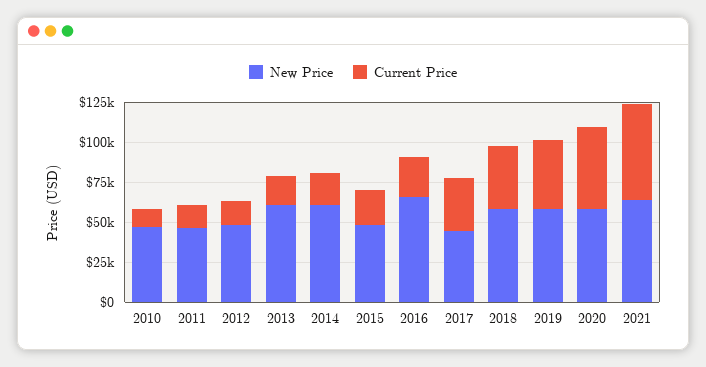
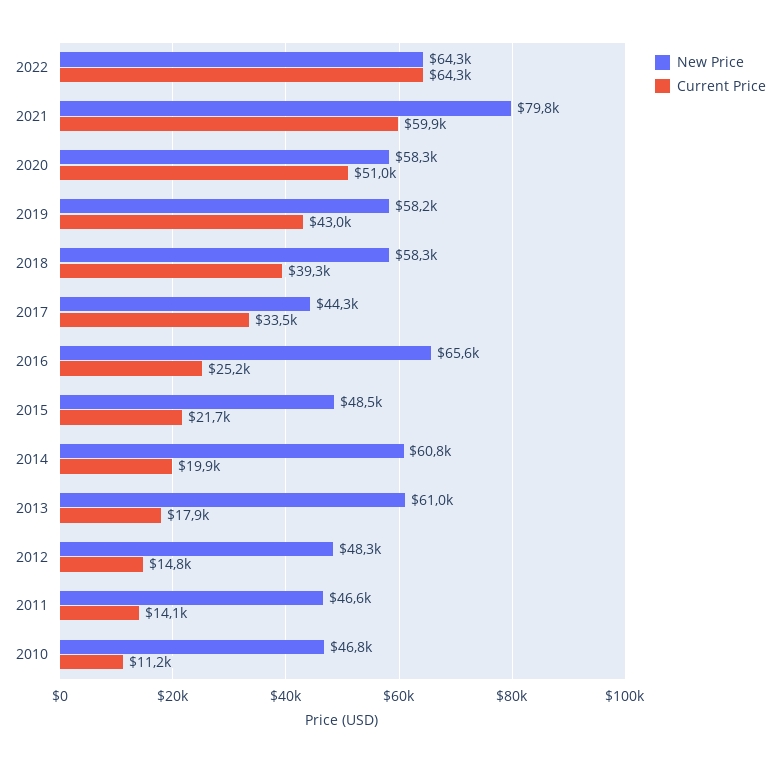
New Price, 2021: 65000 -> 79800
New Price, 2022: none -> 64300
Current Price, 2022: none -> 64300

